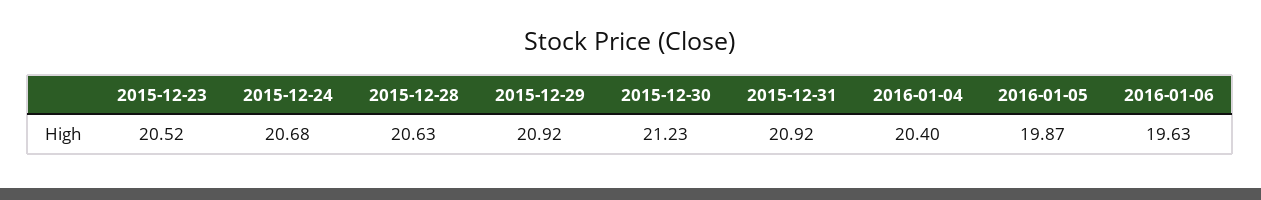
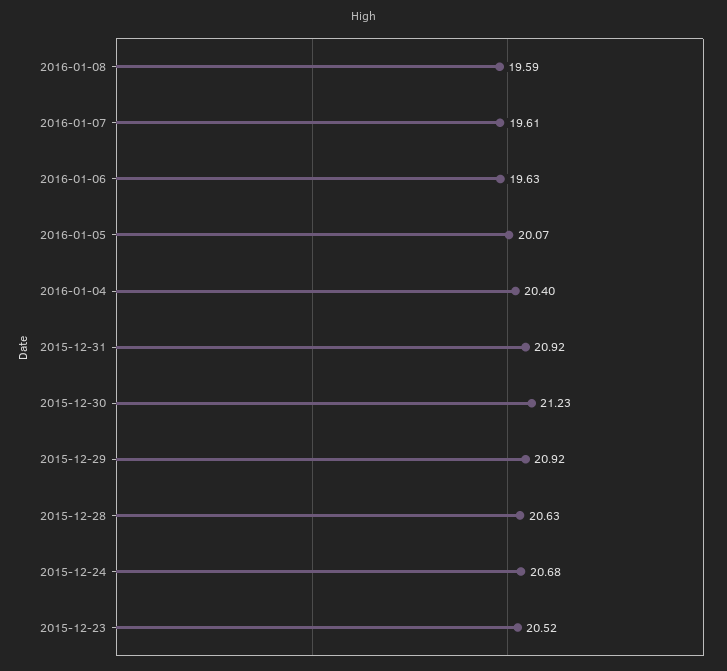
2016-01-05: 19.87 -> 20.07
2016-01-08: none -> 19.59
2016-01-07: none -> 19.61

